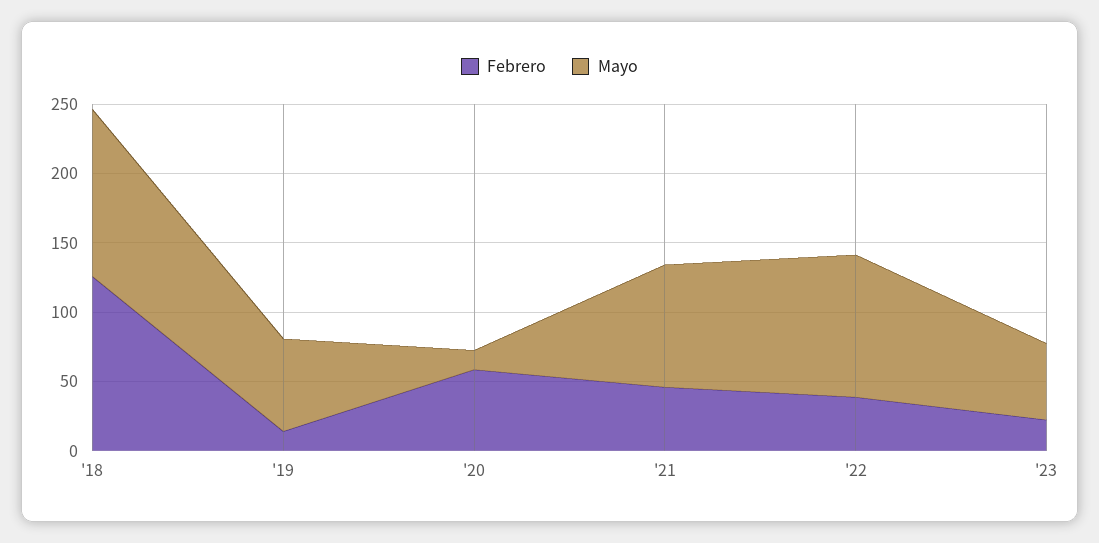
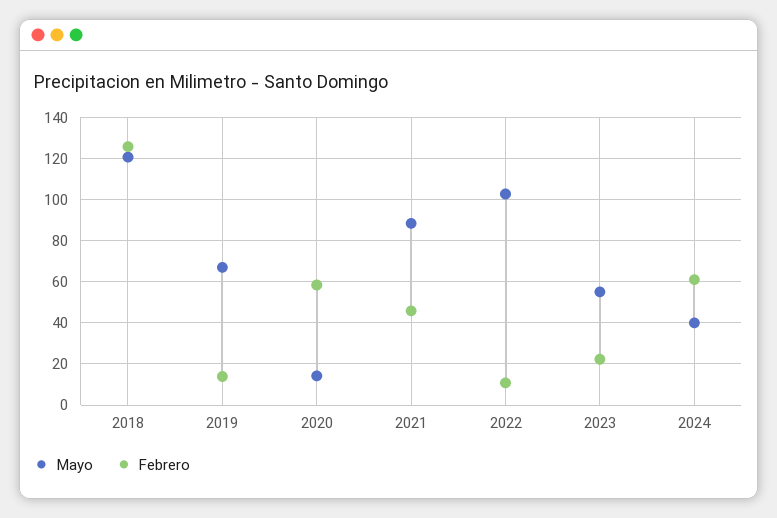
Febrero, '22: 40 -> 10
Mayo, 2024: none -> 40
Febrero, 2024: none -> 60

